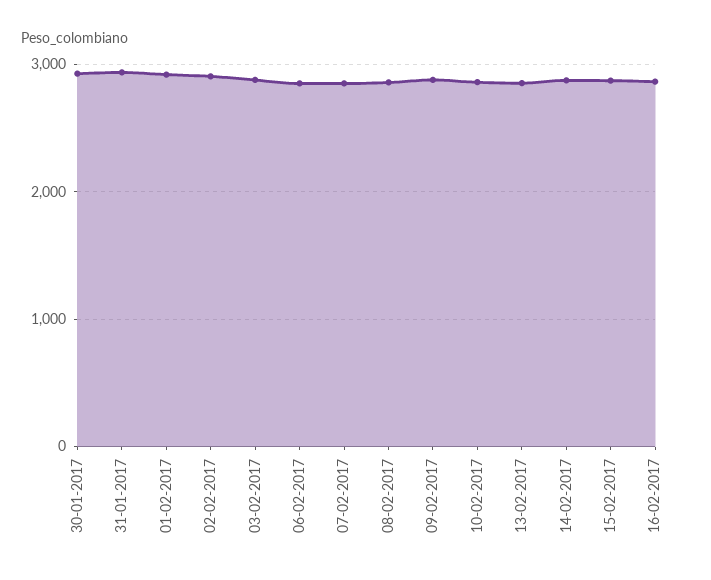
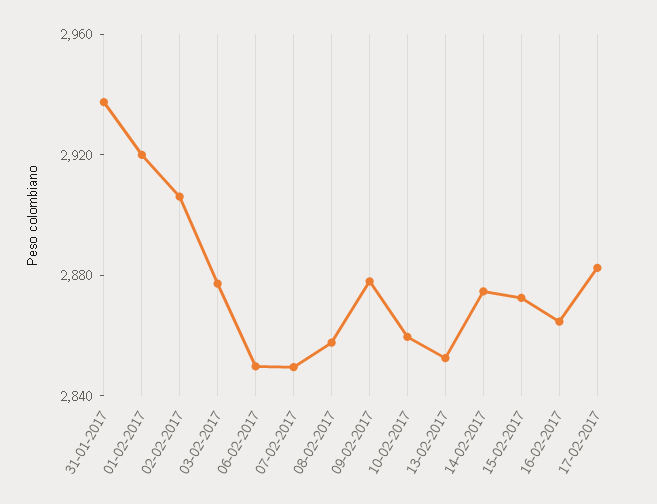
30-01-2017: 2900 -> none
17-02-2017: none -> 2880

